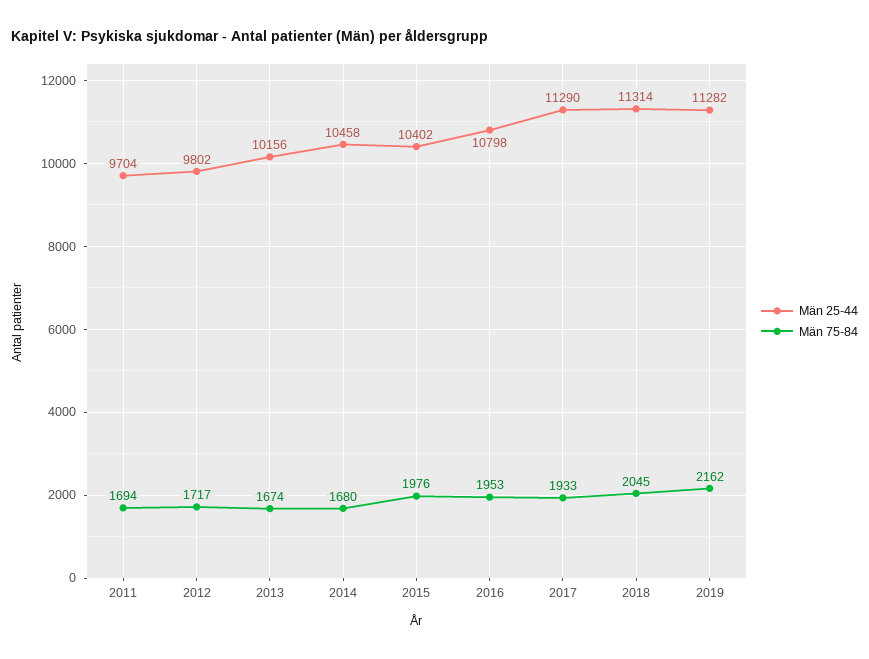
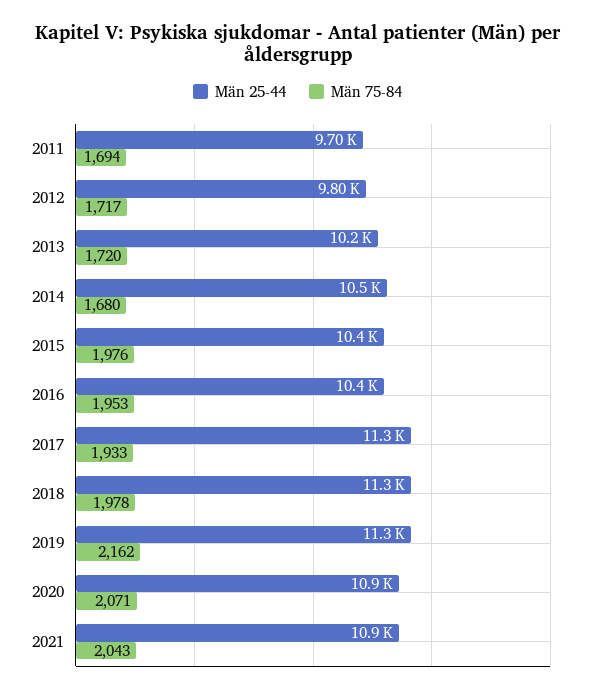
Män 75-84, 2013: 1674 -> 1720
Män 25-44, 2016: 10798 -> 10400
Män 75-84, 2018: 2045 -> 1978
Män 25-44, 2020: none -> 10900
Män 75-84, 2020: none -> 2071
Män 25-44, 2021: none -> 10900
Män 75-84, 2021: none -> 2043

